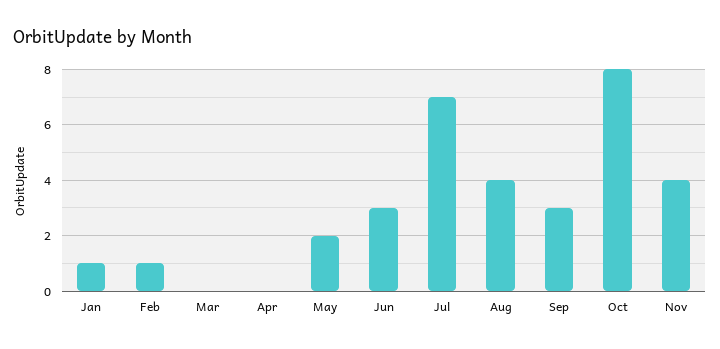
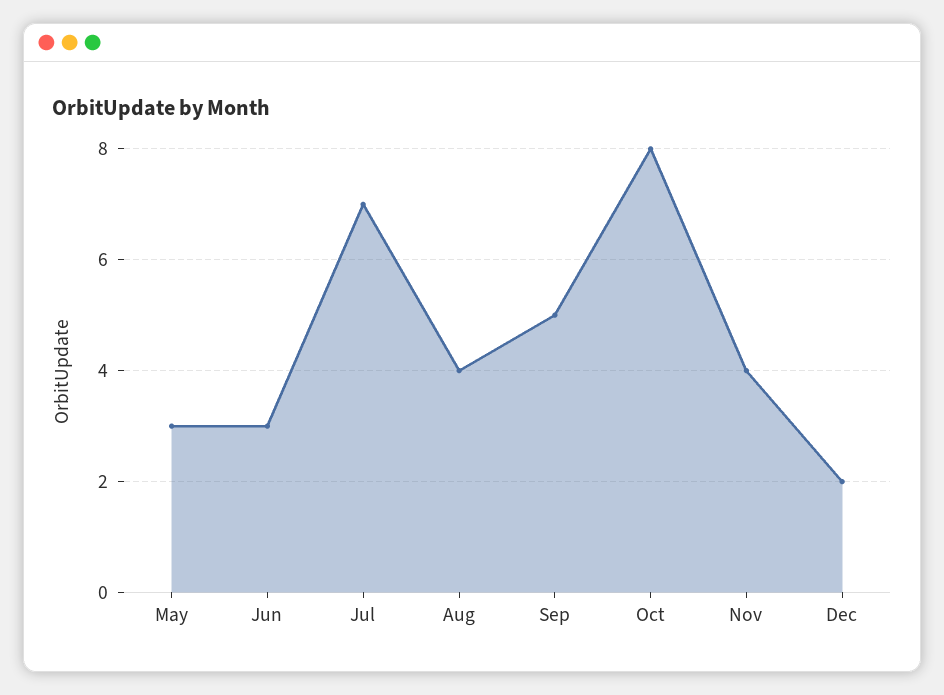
Jan: 1 -> none
Feb: 1 -> none
Mar: 0 -> none
Apr: 0 -> none
May: 2 -> 3
Sep: 3 -> 5
Dec: none -> 2

